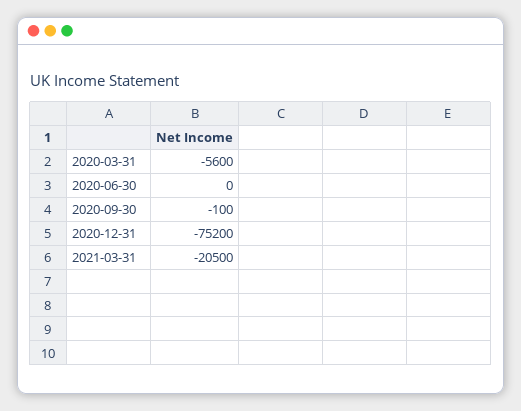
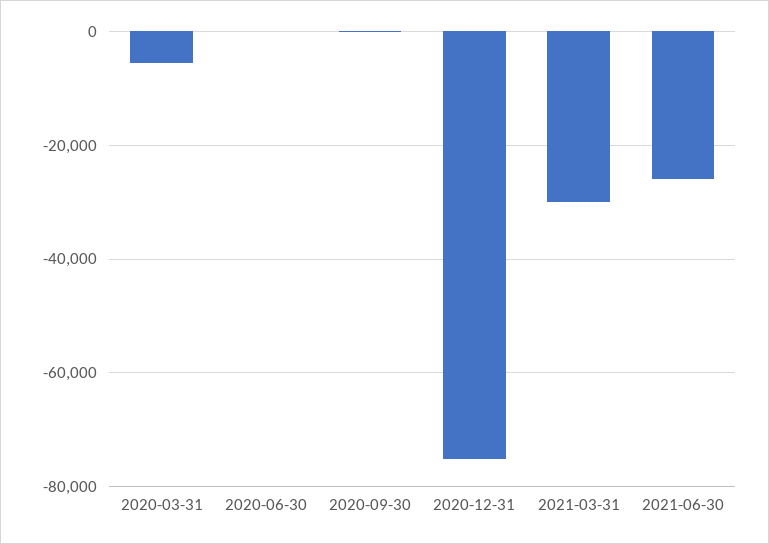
2021-03-31: -20500 -> -30000
2021-06-30: none -> -26000

